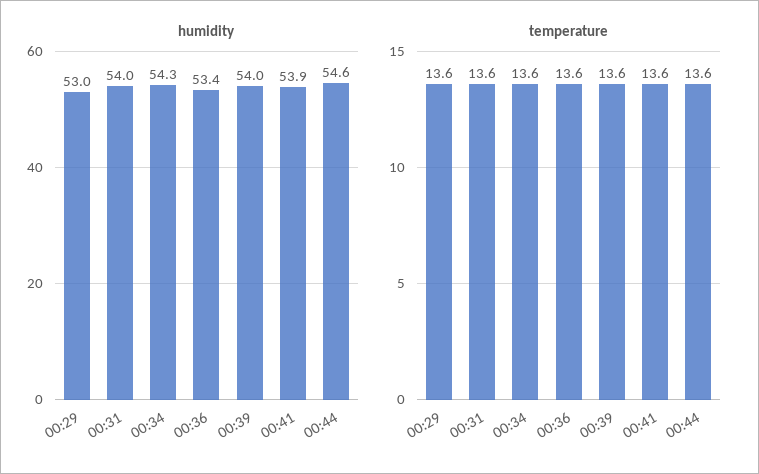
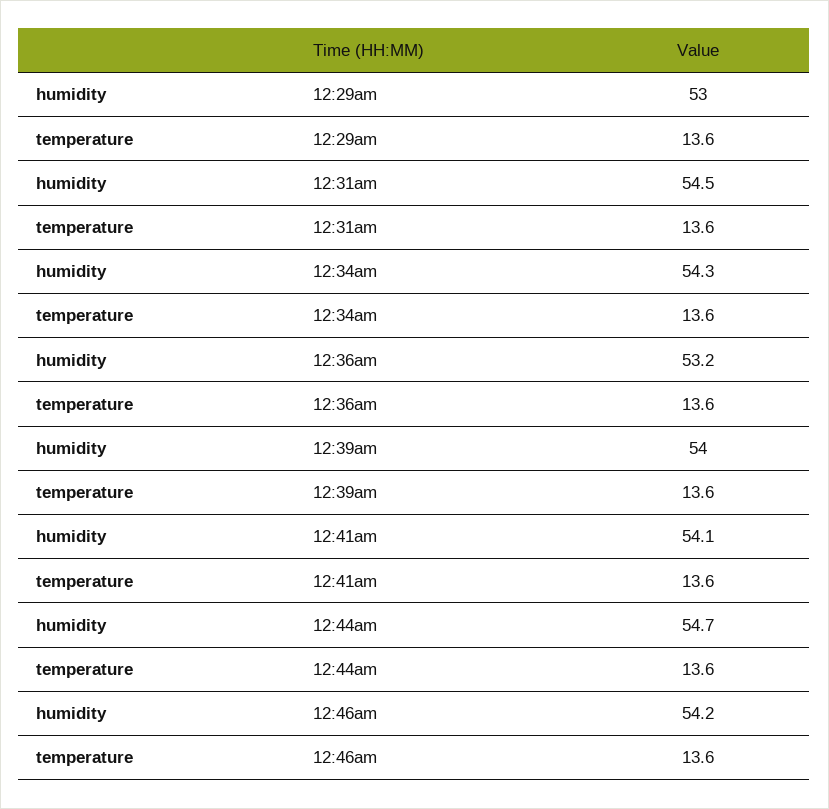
humidity, 00:31: 54 -> 54.5
humidity, 00:36: 53.4 -> 53.2
humidity, 00:41: 53.9 -> 54.1
humidity, 00:44: 54.6 -> 54.7
humidity, 12:46am: none -> 54.2
temperature, 12:46am: none -> 13.6

